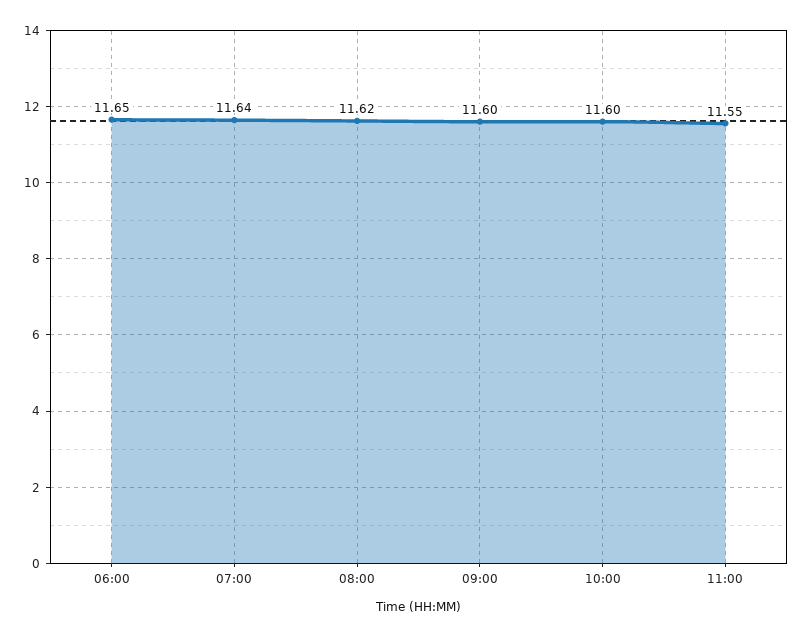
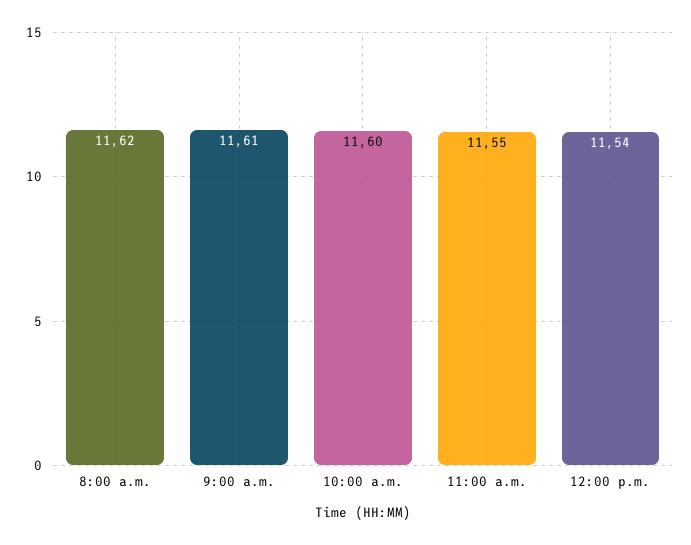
06:00: 11.65 -> none
07:00: 11.64 -> none
09:00: 11.6 -> 11.61
12:00 p.m.: none -> 11.54

